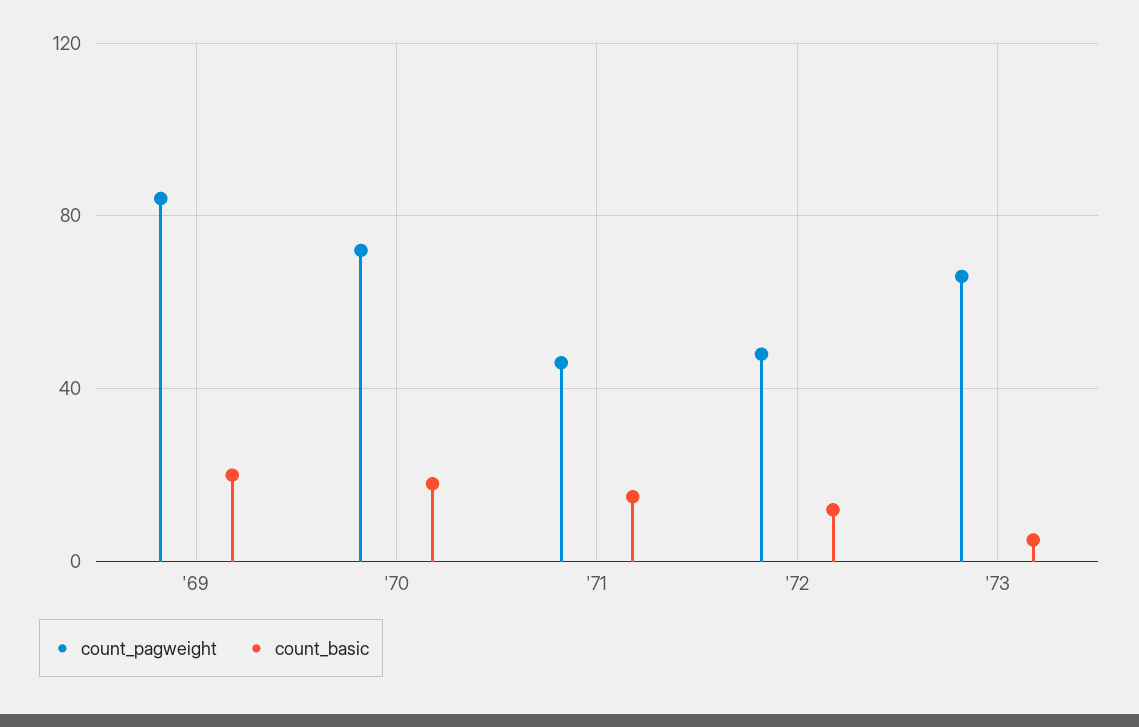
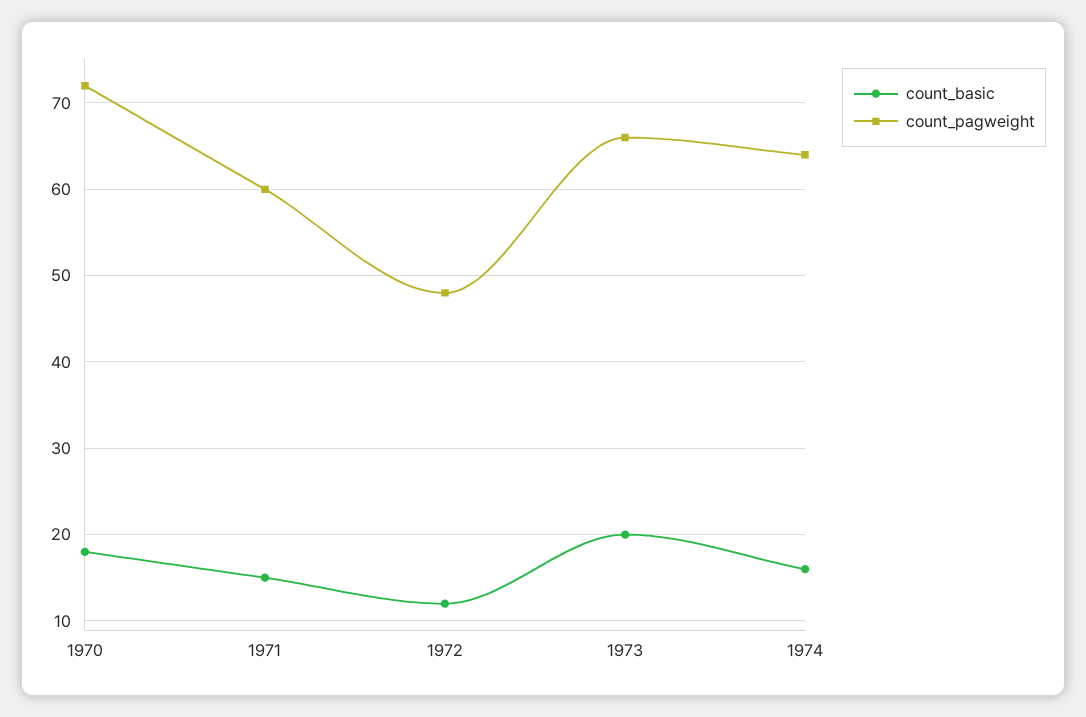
count_pagweight, '69: 85 -> none
count_basic, '69: 20 -> none
count_pagweight, '71: 45 -> 60
count_basic, '73: 5 -> 20
count_basic, 1974: none -> 16
count_pagweight, 1974: none -> 64

